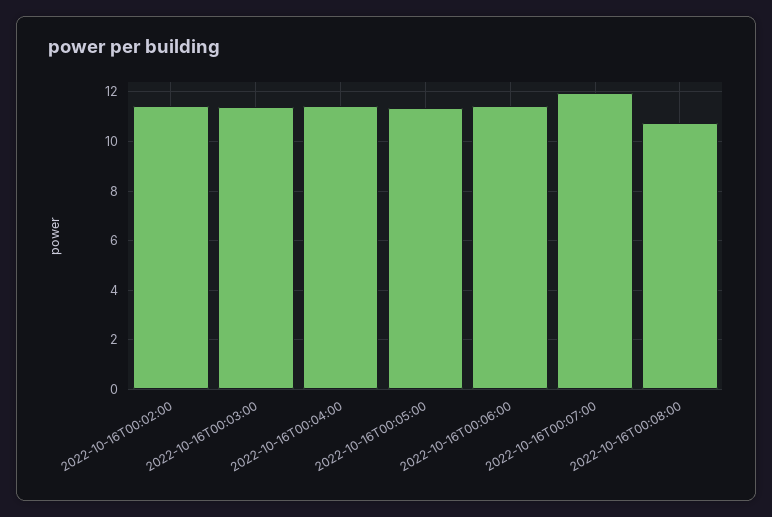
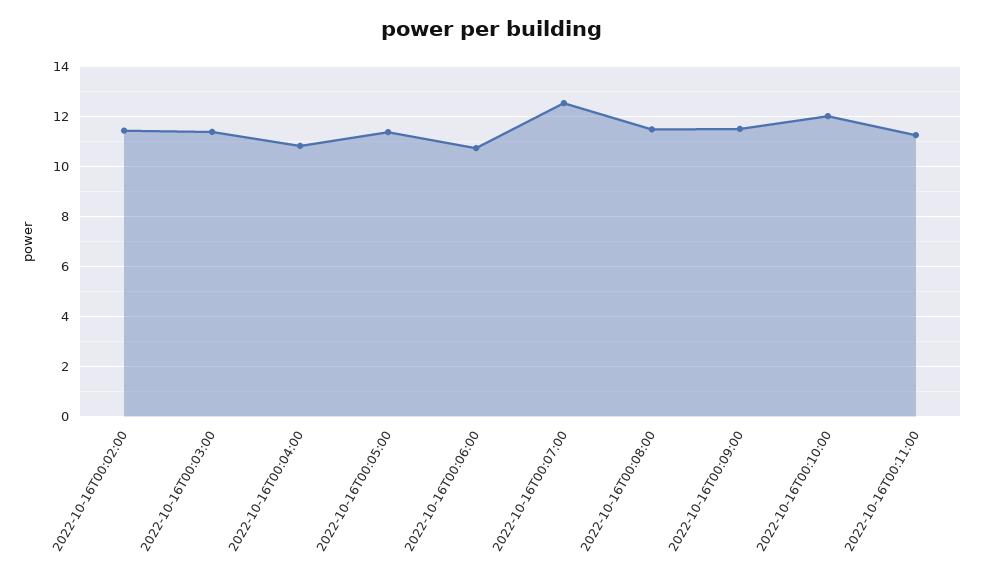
2022-10-16T00:04:00: 11.5 -> 10.75
2022-10-16T00:06:00: 11.5 -> 10.75
2022-10-16T00:07:00: 12 -> 12.5
2022-10-16T00:08:00: 10.75 -> 11.5
2022-10-16T00:09:00: none -> 11.5
2022-10-16T00:10:00: none -> 12
2022-10-16T00:11:00: none -> 11.25

